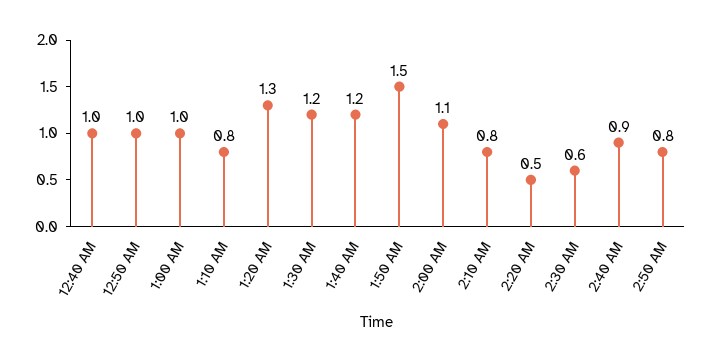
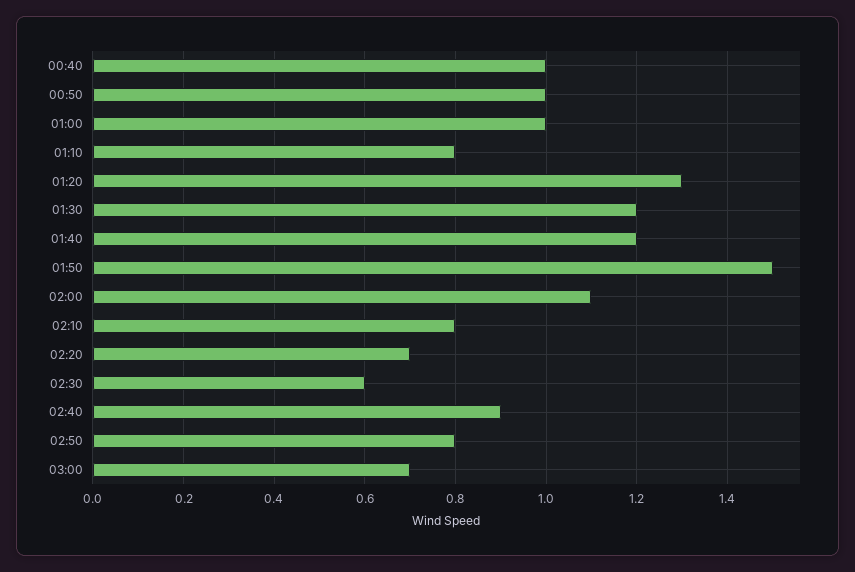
2:20 AM: 0.5 -> 0.7
03:00: none -> 0.7

